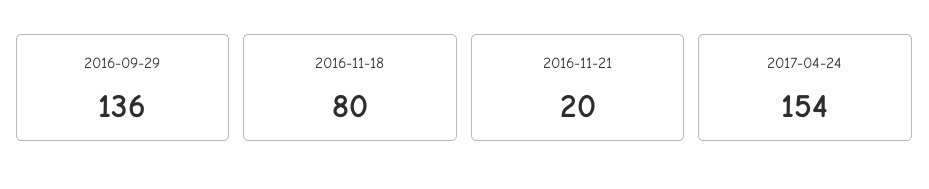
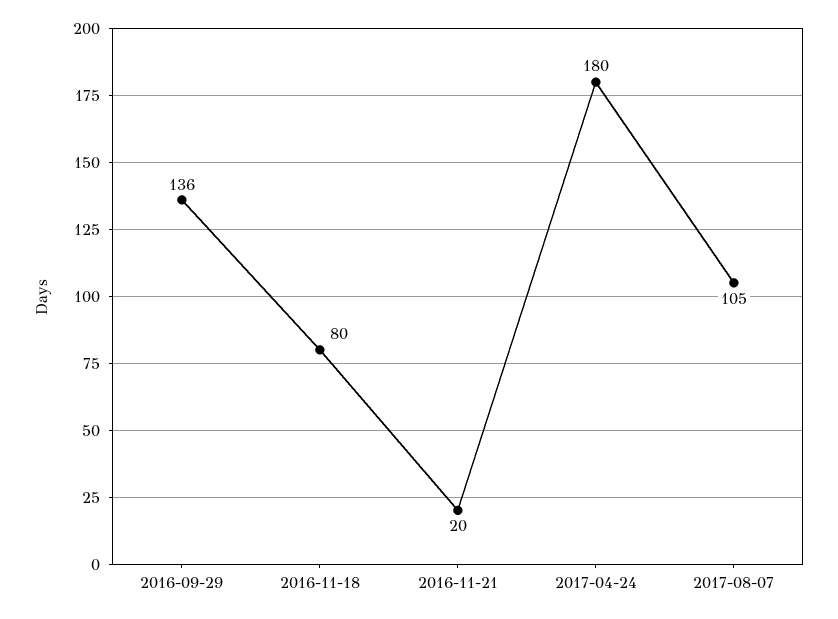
2017-04-24: 154 -> 180
2017-08-07: none -> 105

